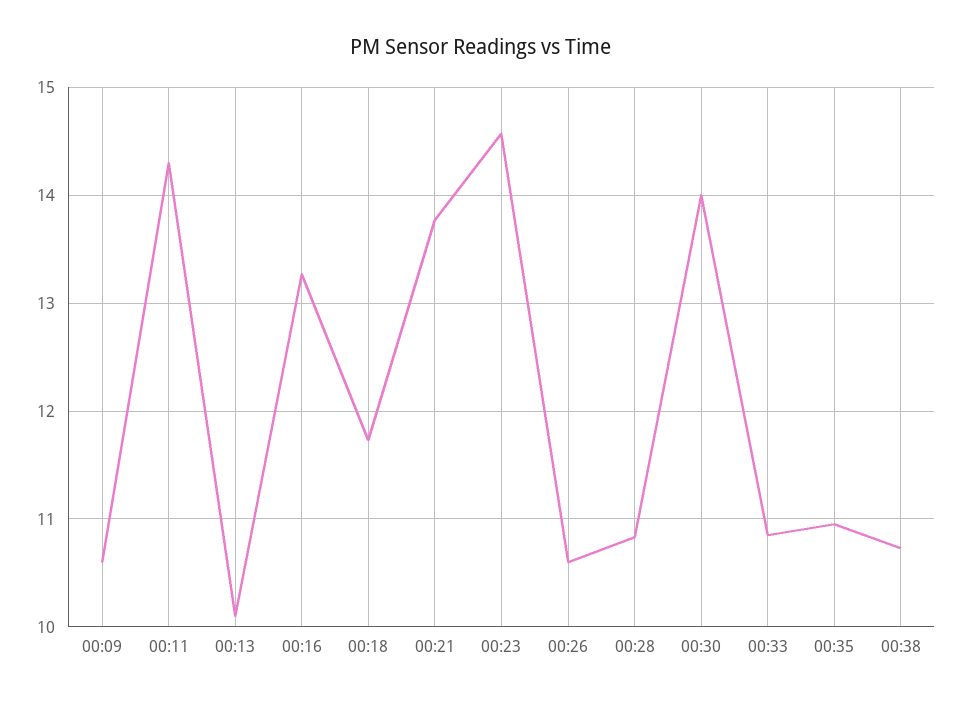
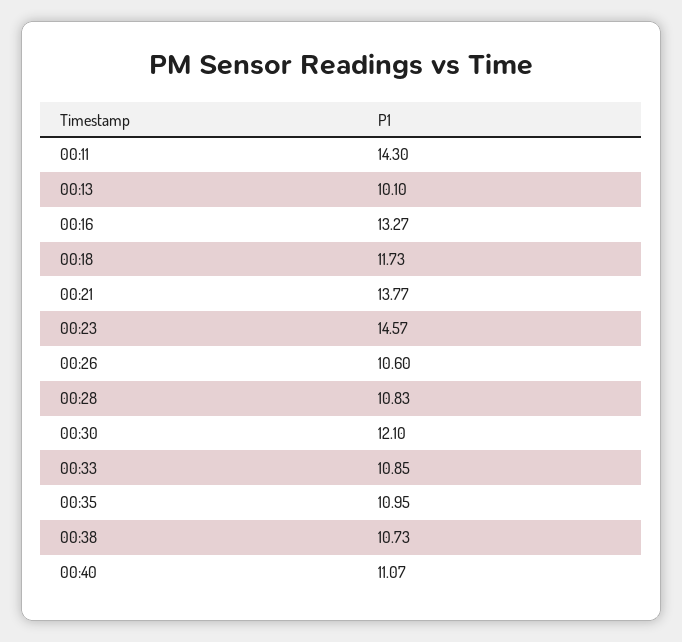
00:09: 10.6 -> none
00:30: 14 -> 12.1
00:40: none -> 11.07

